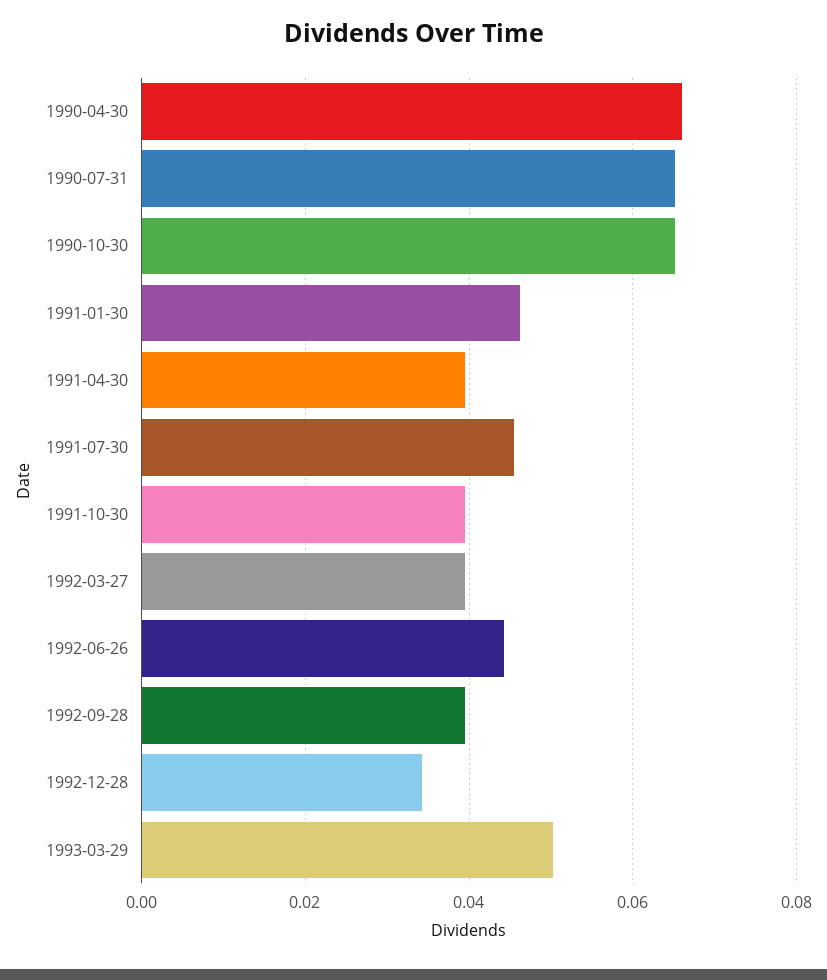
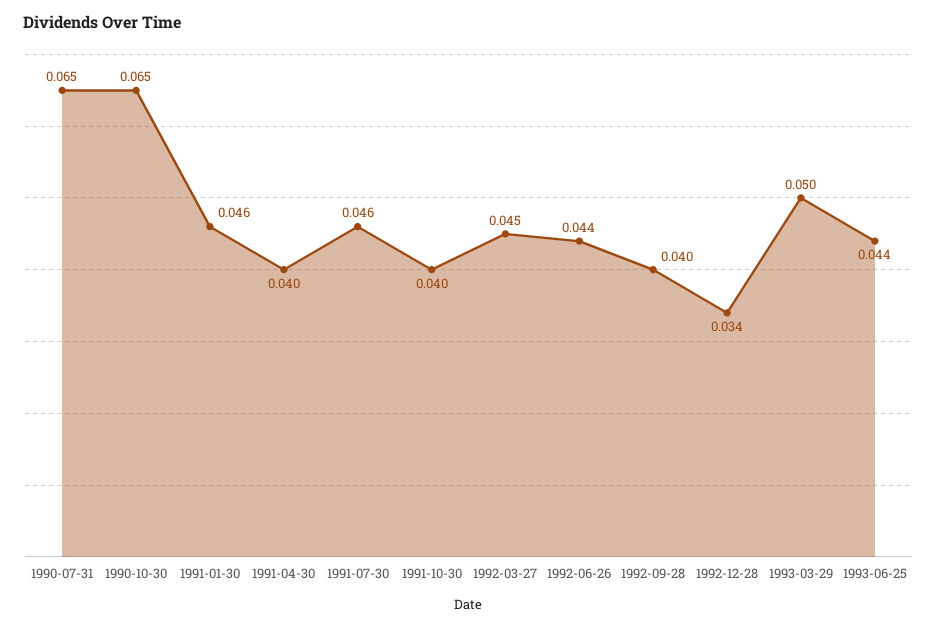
1990-04-30: 0.066 -> none
1992-03-27: 0.04 -> 0.045
1993-06-25: none -> 0.044

